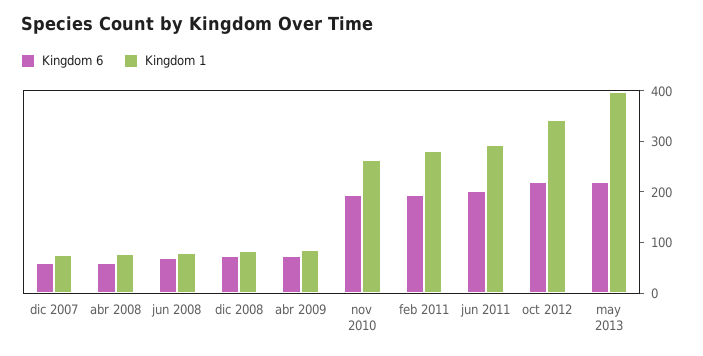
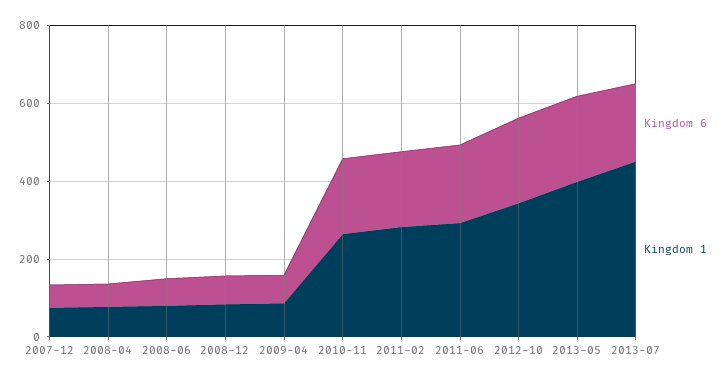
Kingdom 6, 2013-07: none -> 200
Kingdom 1, 2013-07: none -> 450

